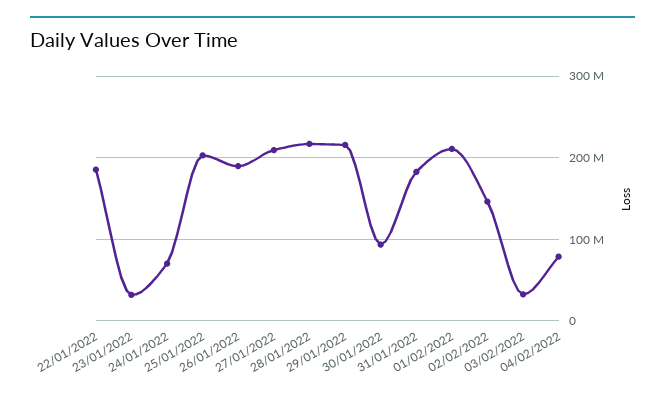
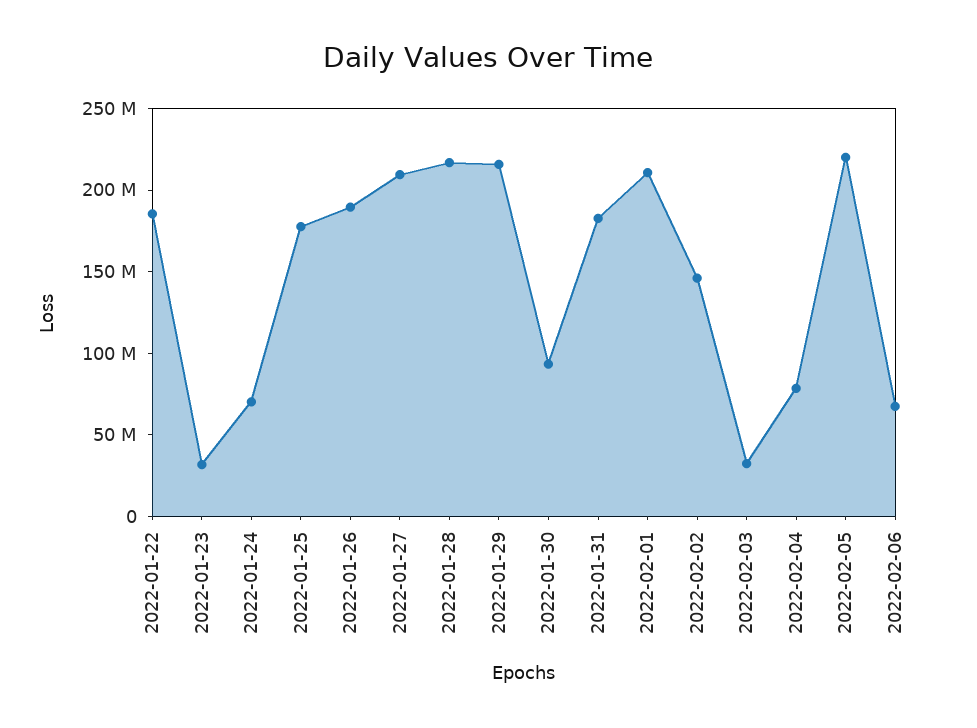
25/01/2022: 200000000 -> 180000000
2022-02-05: none -> 220000000
2022-02-06: none -> 70000000

